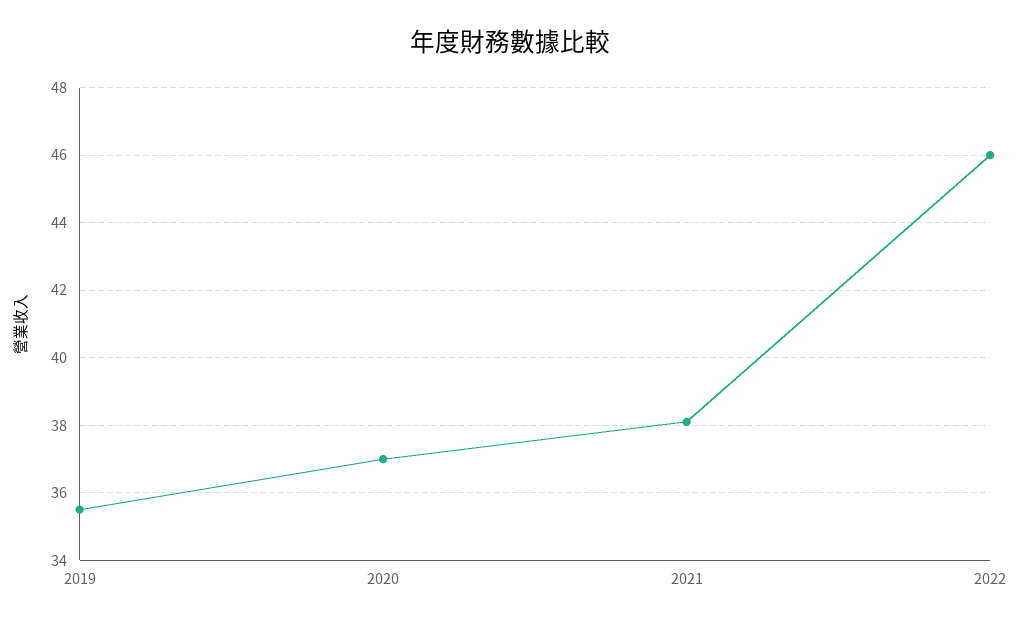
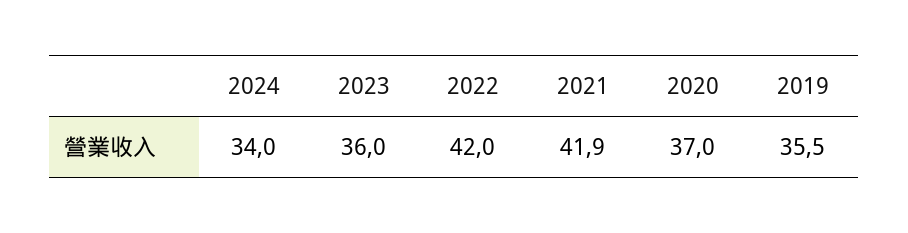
2021: 38 -> 41.9
2022: 46 -> 42
2024: none -> 34
2023: none -> 36

